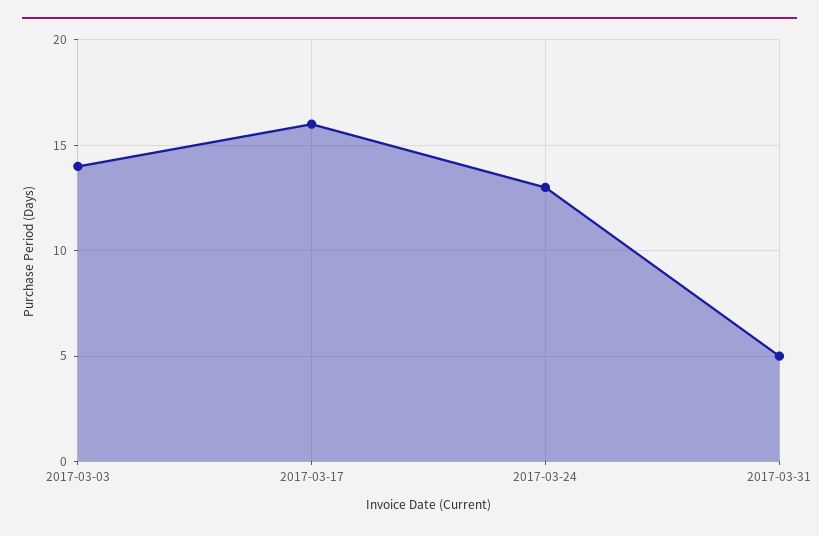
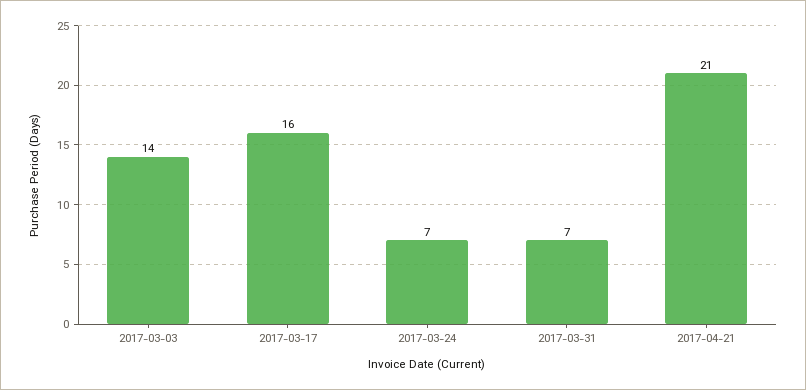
2017-03-24: 13 -> 7
2017-03-31: 5 -> 7
2017-04-21: none -> 21

